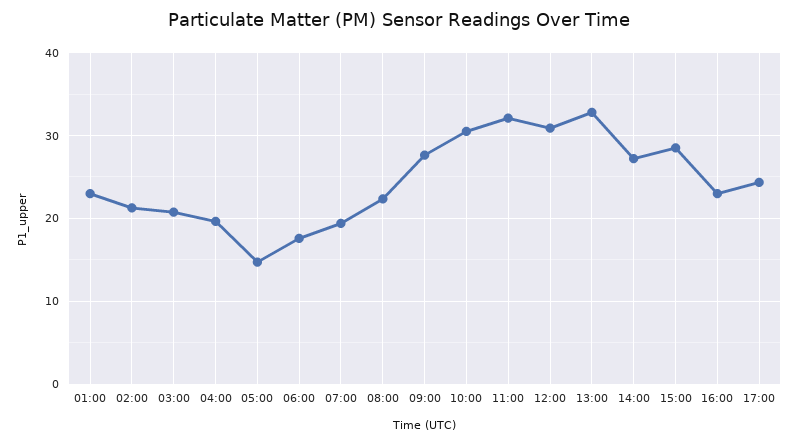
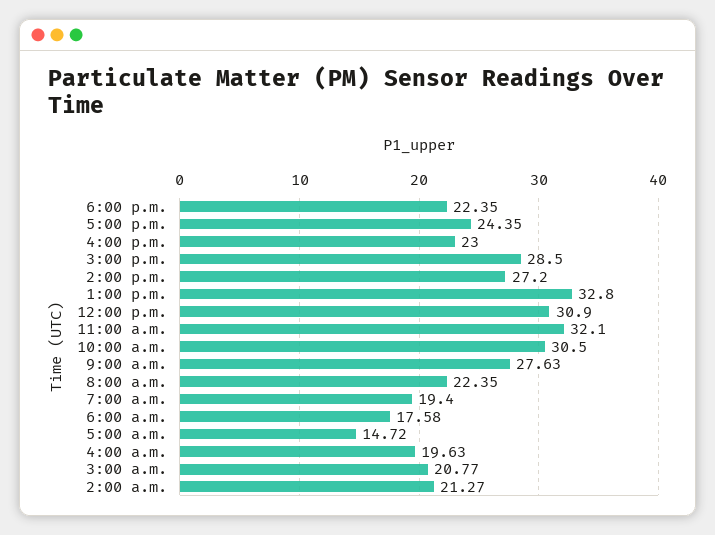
01:00: 23 -> none
6:00 p.m.: none -> 22.35

